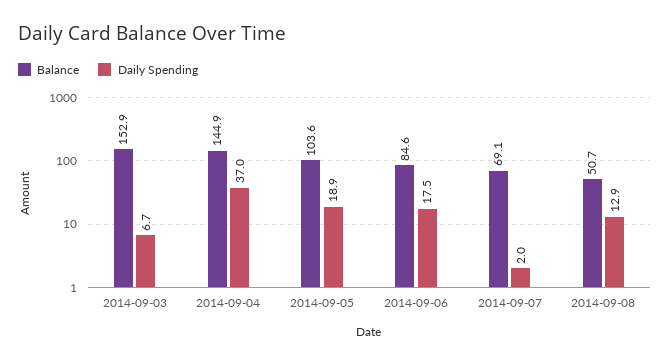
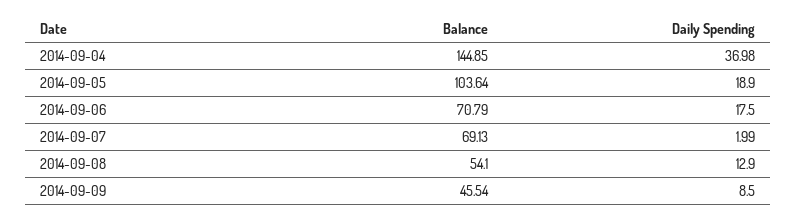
Balance, 2014-09-03: 152.9 -> none
Daily Spending, 2014-09-03: 6.7 -> none
Balance, 2014-09-06: 84.6 -> 70.79
Balance, 2014-09-08: 50.7 -> 54.1
Balance, 2014-09-09: none -> 45.54
Daily Spending, 2014-09-09: none -> 8.5

